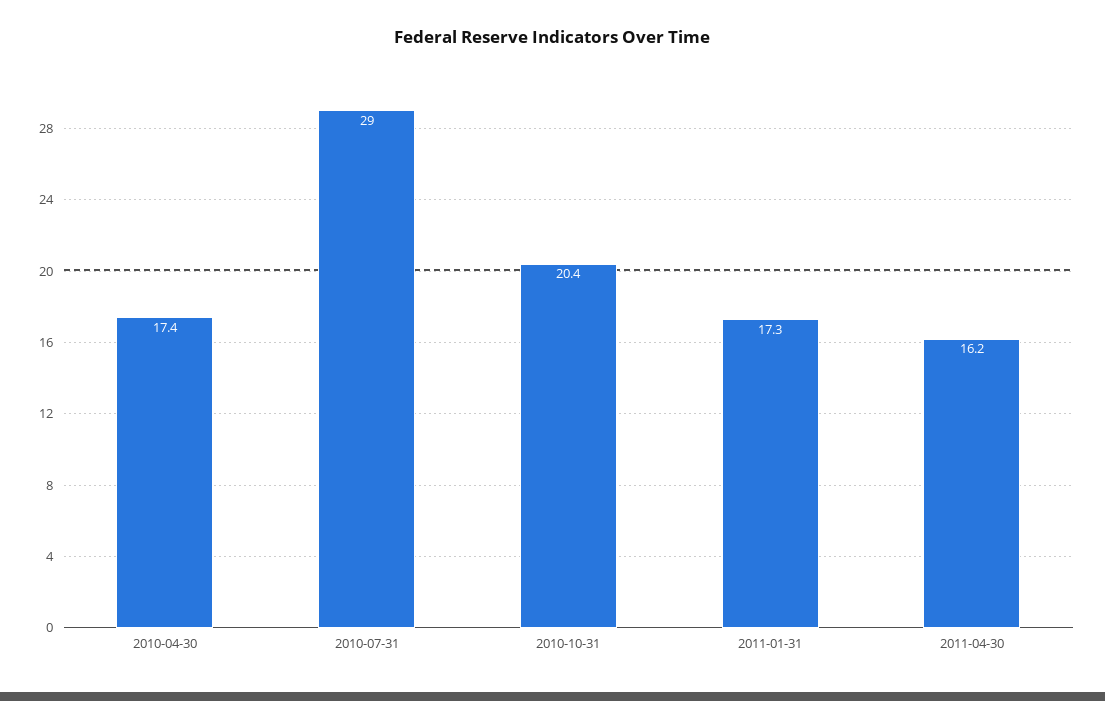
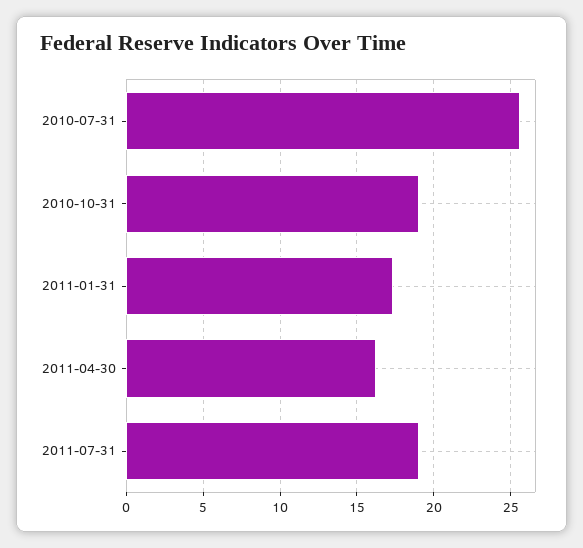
2010-04-30: 17.4 -> none
2010-07-31: 29 -> 25.5
2010-10-31: 20.4 -> 19
2011-07-31: none -> 19

